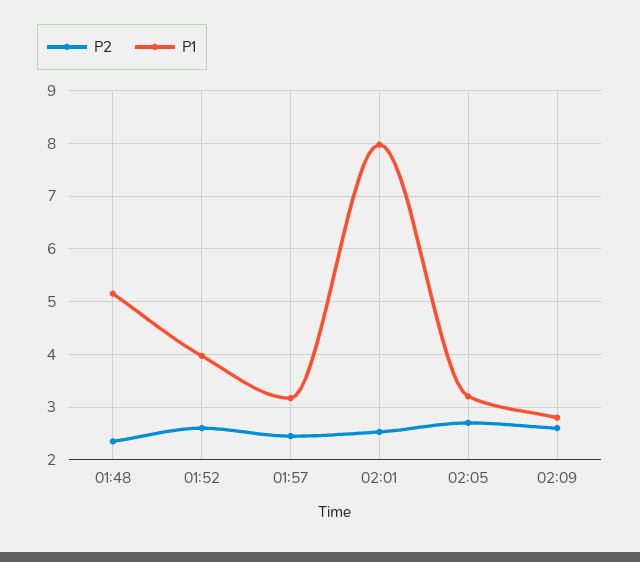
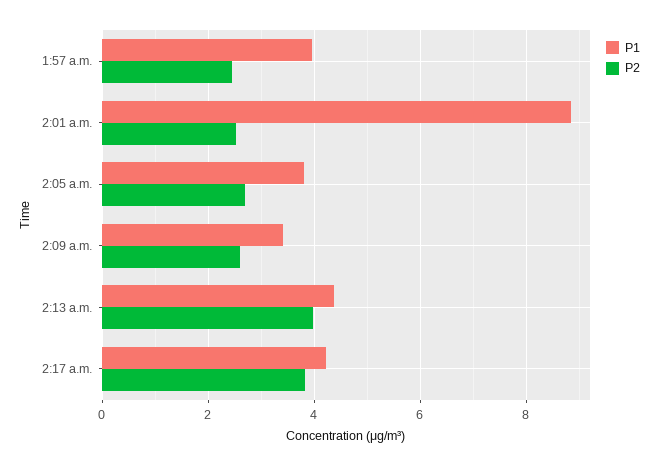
P2, 01:48: 2.4 -> none
P1, 01:48: 5.2 -> none
P2, 01:52: 2.6 -> none
P1, 01:52: 4 -> none
P1, 01:57: 3.2 -> 4
P1, 02:01: 8 -> 8.8
P1, 02:05: 3.2 -> 3.8
P1, 02:09: 2.8 -> 3.4
P1, 2:13 a.m.: none -> 4.4
P2, 2:13 a.m.: none -> 4
P1, 2:17 a.m.: none -> 4.2
P2, 2:17 a.m.: none -> 3.8

